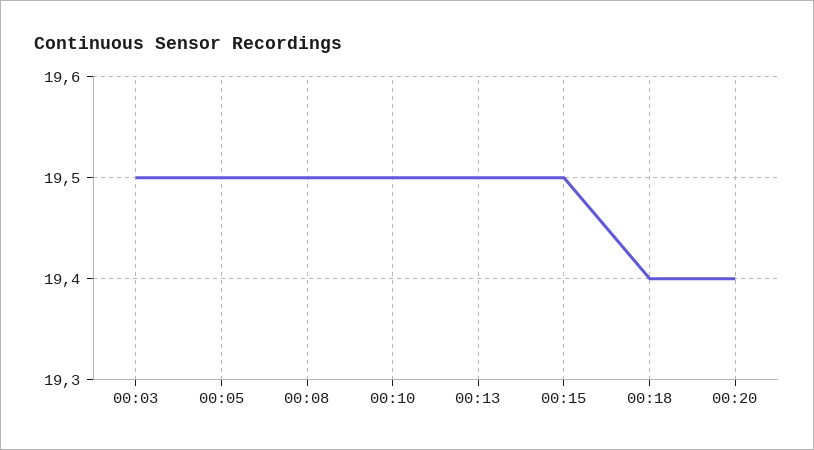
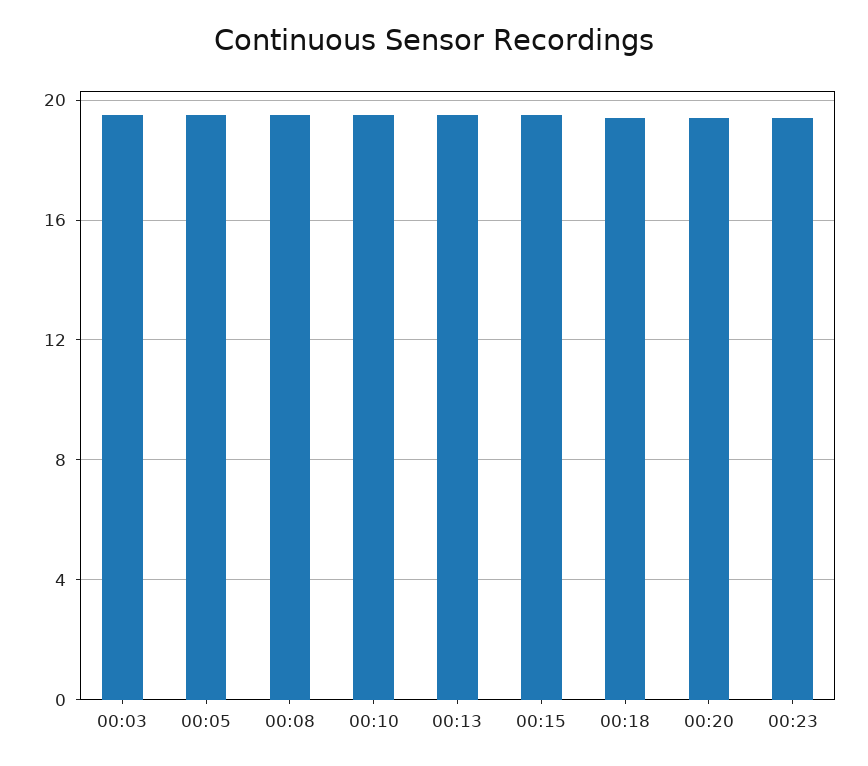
00:23: none -> 19.5

